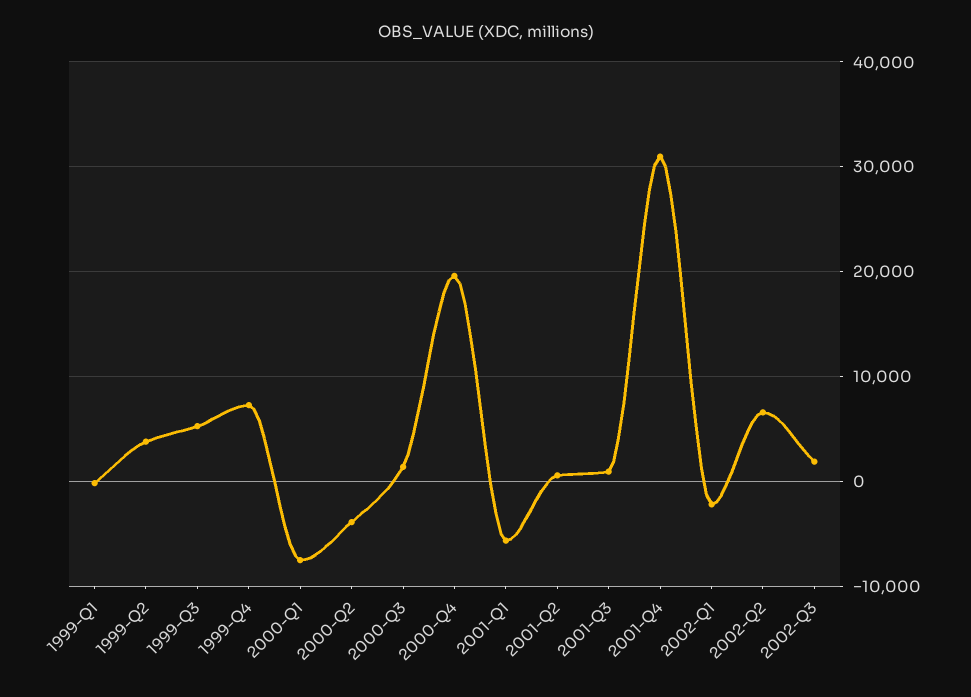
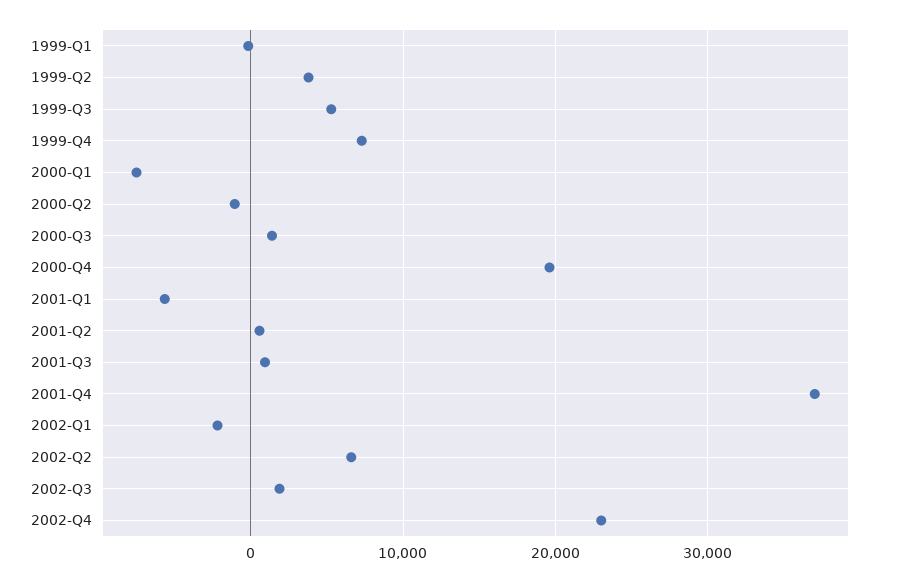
2000-Q2: -4000 -> -1000
2001-Q4: 31000 -> 37000
2002-Q4: none -> 23000

